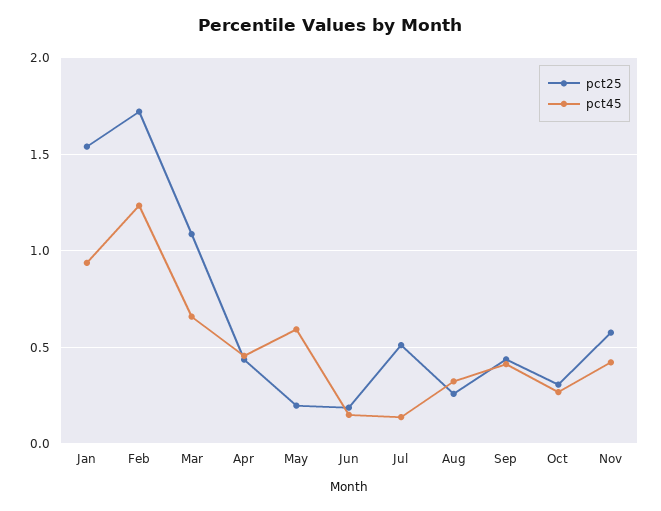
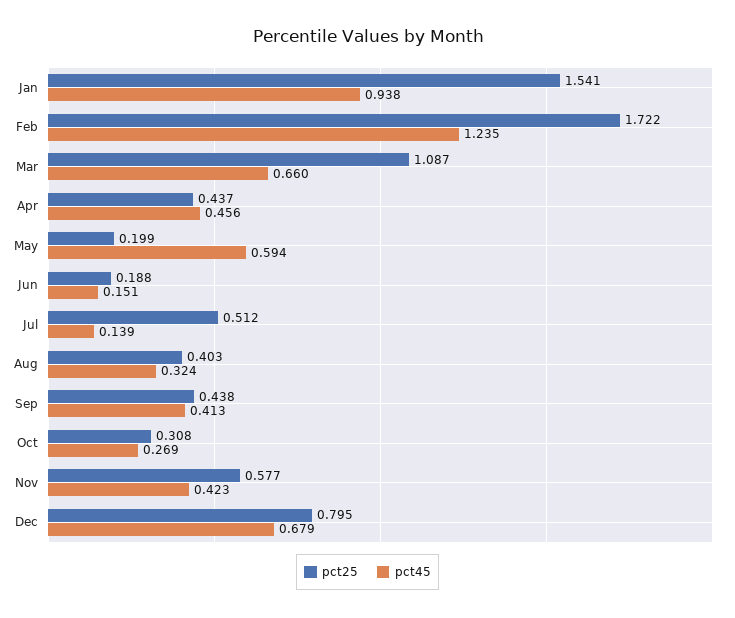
pct25, Aug: 0.25 -> 0.403
pct25, Dec: none -> 0.795
pct45, Dec: none -> 0.679

